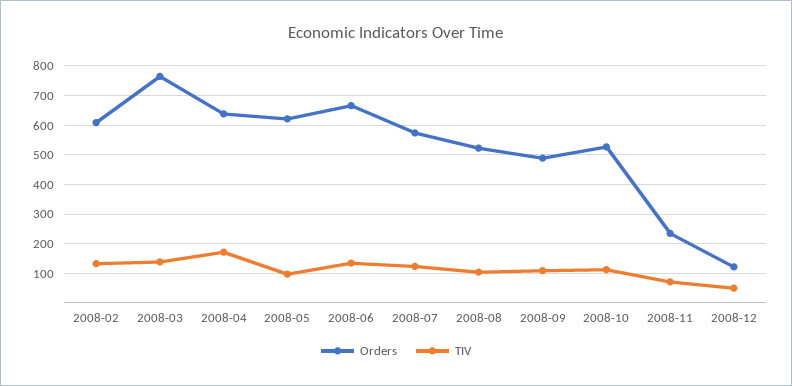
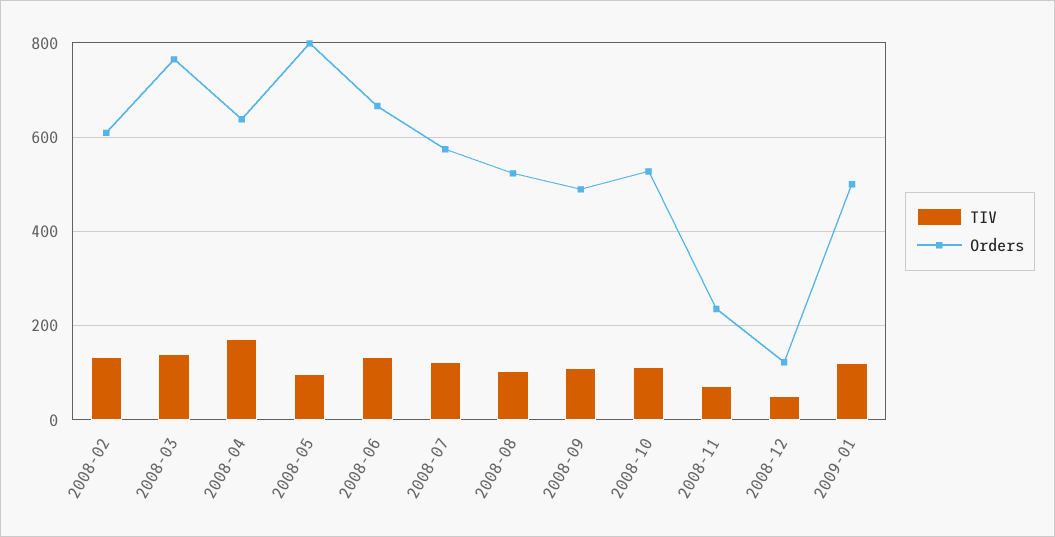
Orders, 2008-05: 625 -> 800
TIV, 2009-01: none -> 120
Orders, 2009-01: none -> 500

